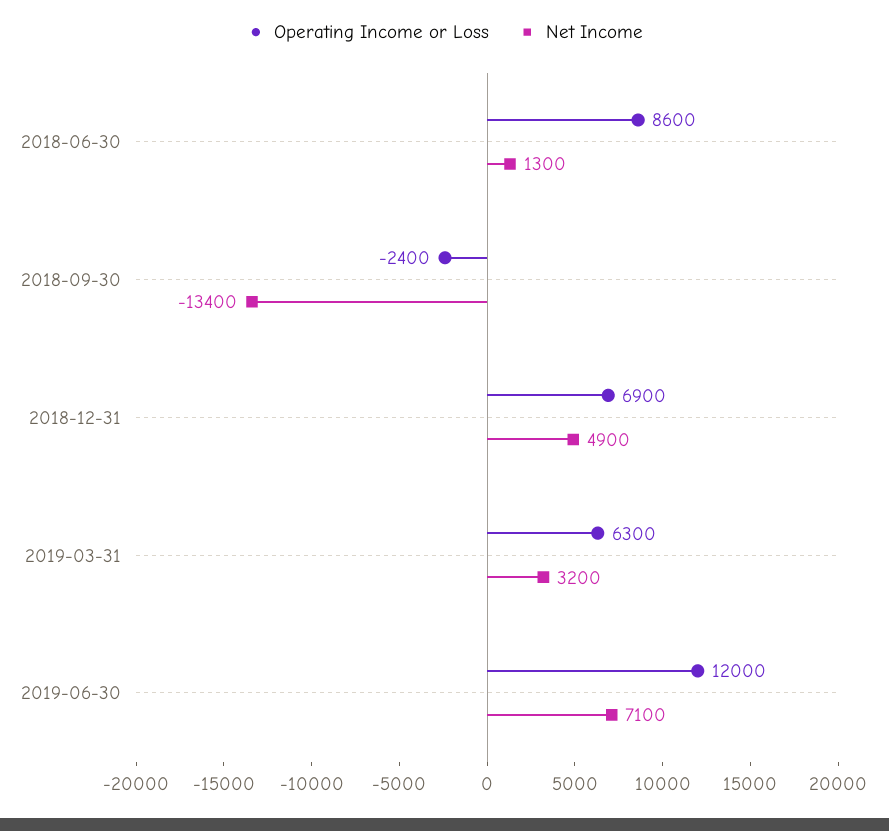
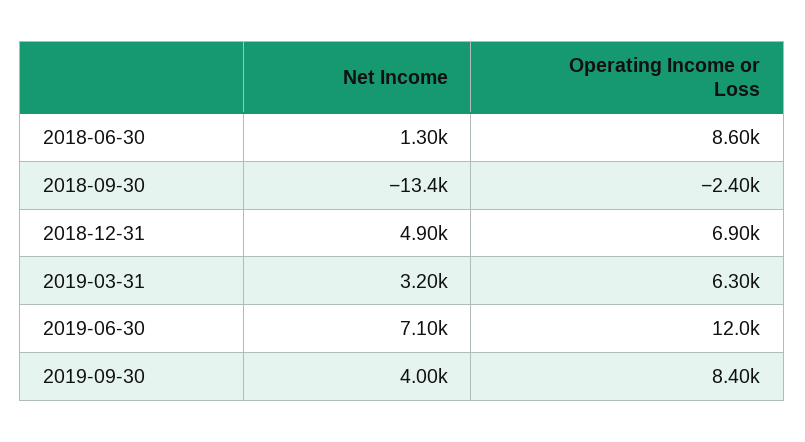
Net Income, 2019-09-30: none -> 4000
Operating Income or Loss, 2019-09-30: none -> 8400

